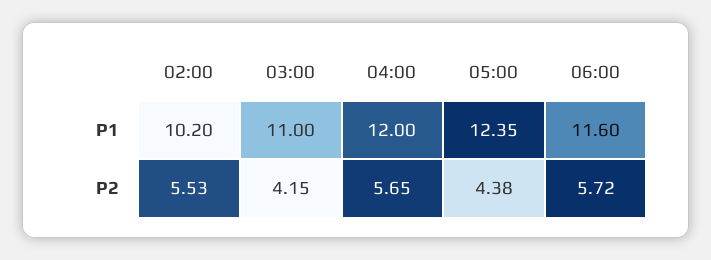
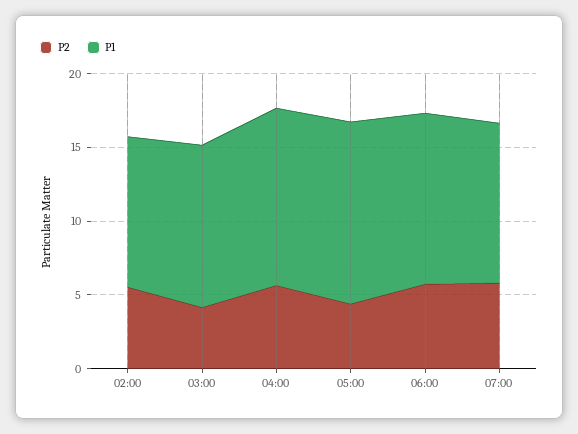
P2, 07:00: none -> 6
P1, 07:00: none -> 11

